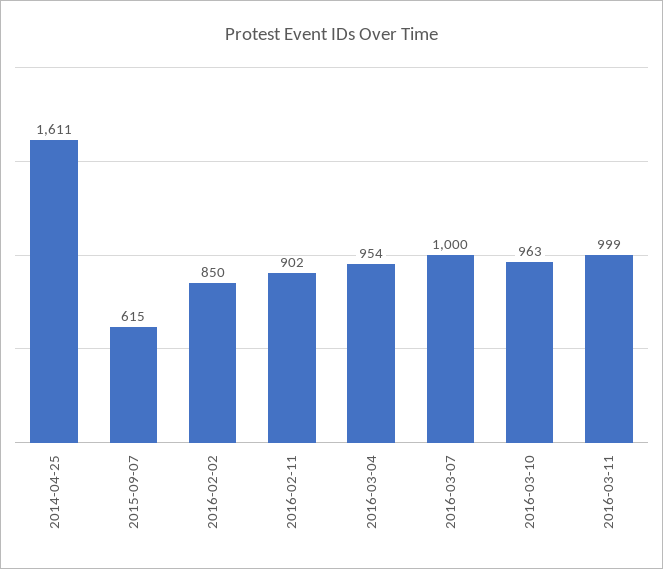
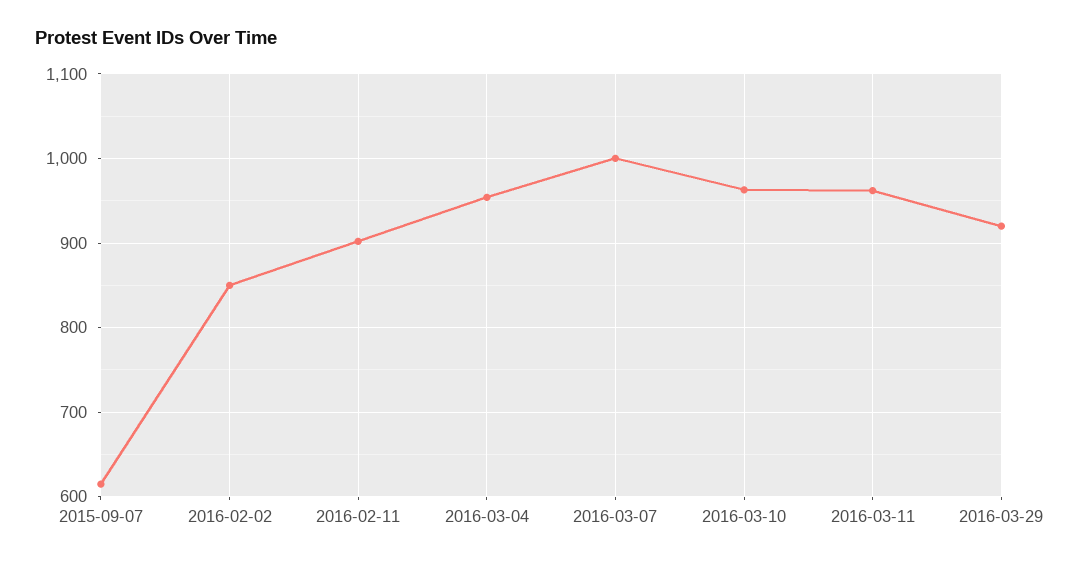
2014-04-25: 1611 -> none
2016-03-11: 999 -> 960
2016-03-29: none -> 920

